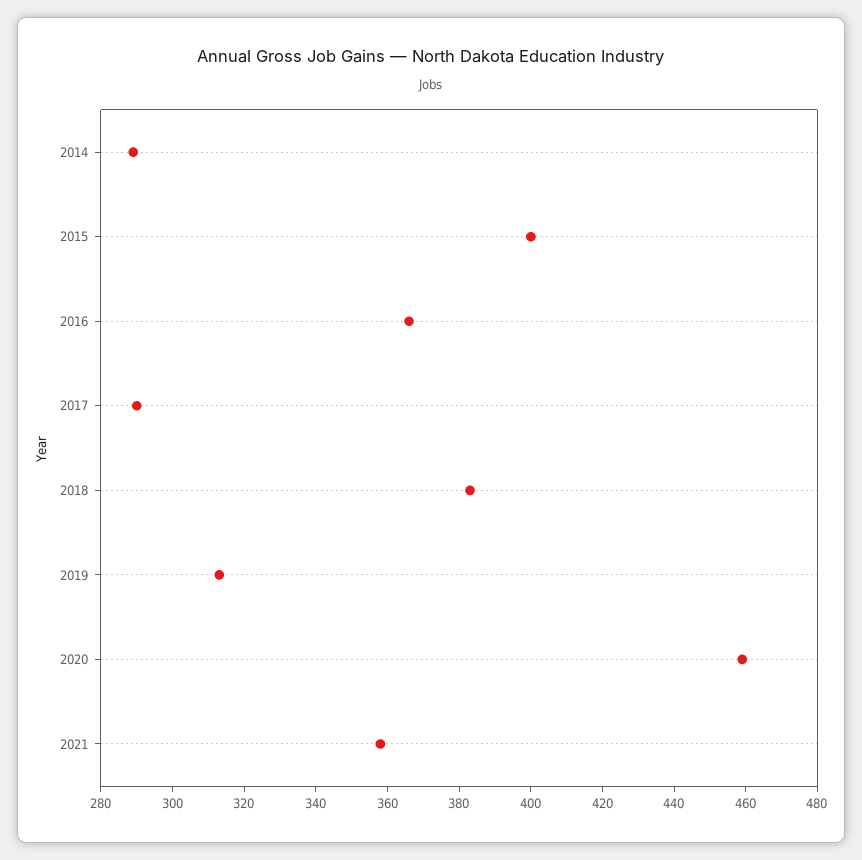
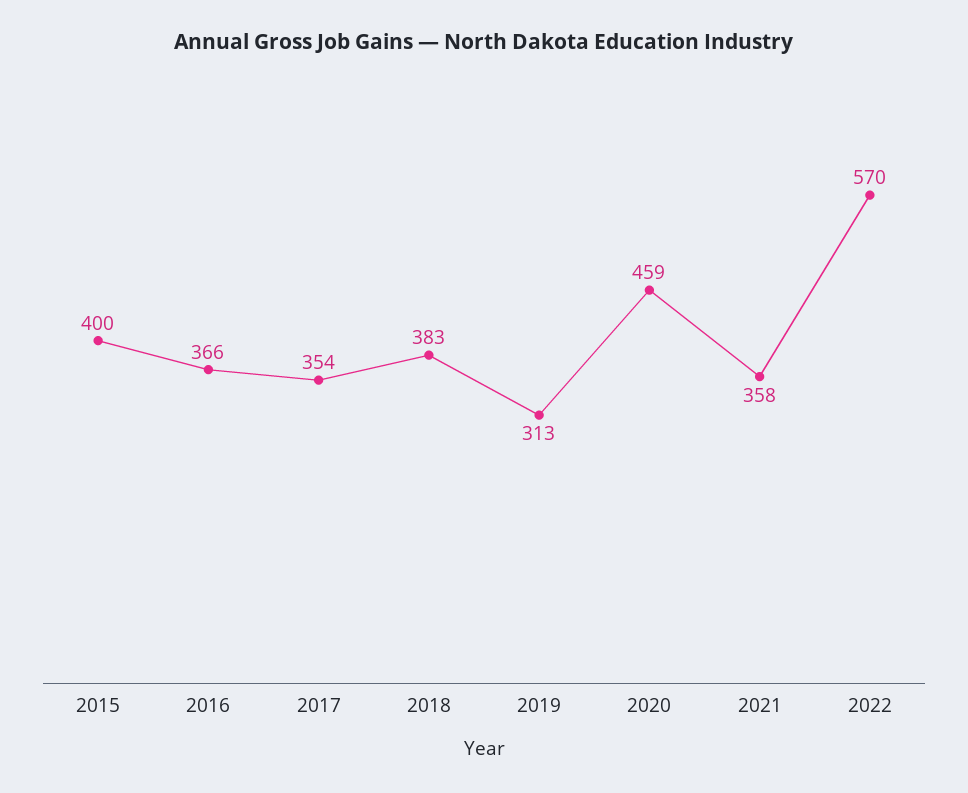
2014: 290 -> none
2017: 290 -> 354
2022: none -> 570

